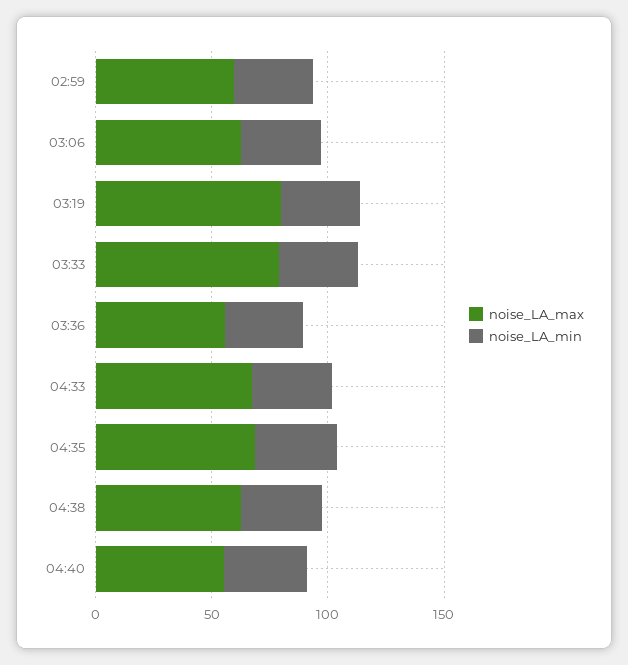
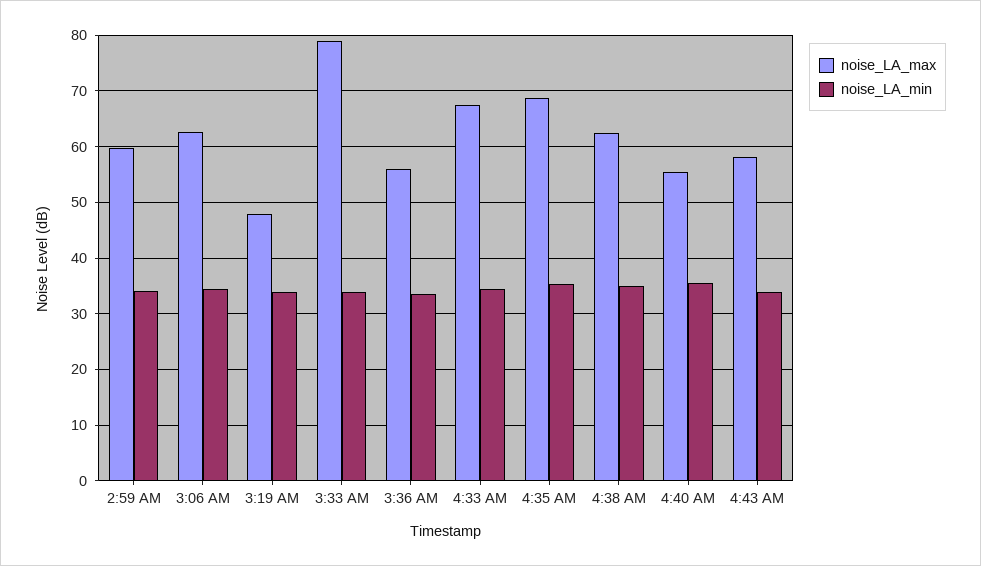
noise_LA_max, 03:19: 80 -> 48
noise_LA_max, 4:43 AM: none -> 58
noise_LA_min, 4:43 AM: none -> 34

